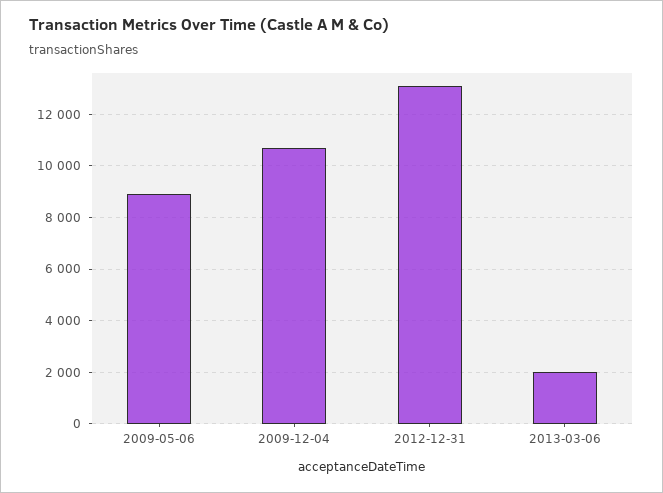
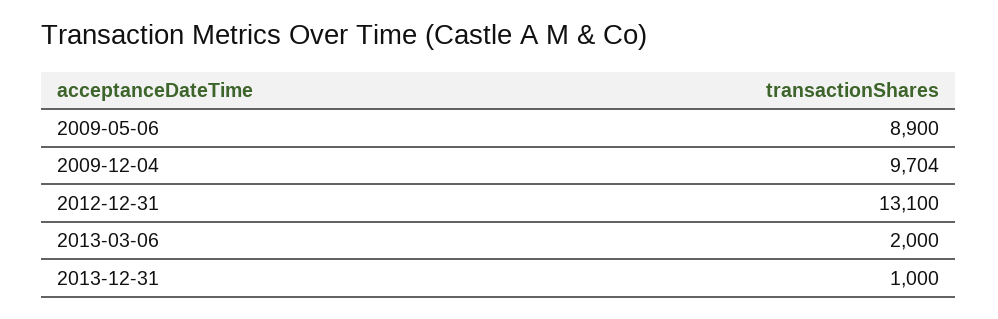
2009-12-04: 10750 -> 9704
2013-12-31: none -> 1000

